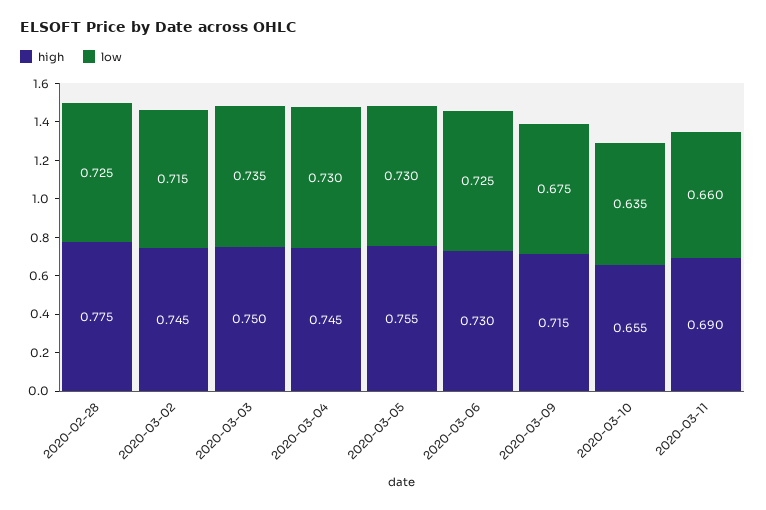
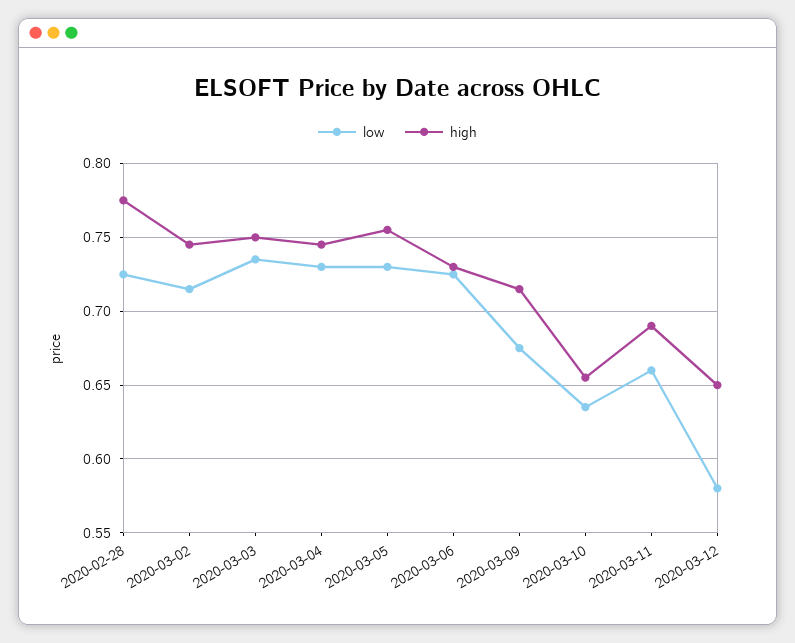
low, 2020-03-12: none -> 0.58
high, 2020-03-12: none -> 0.65

